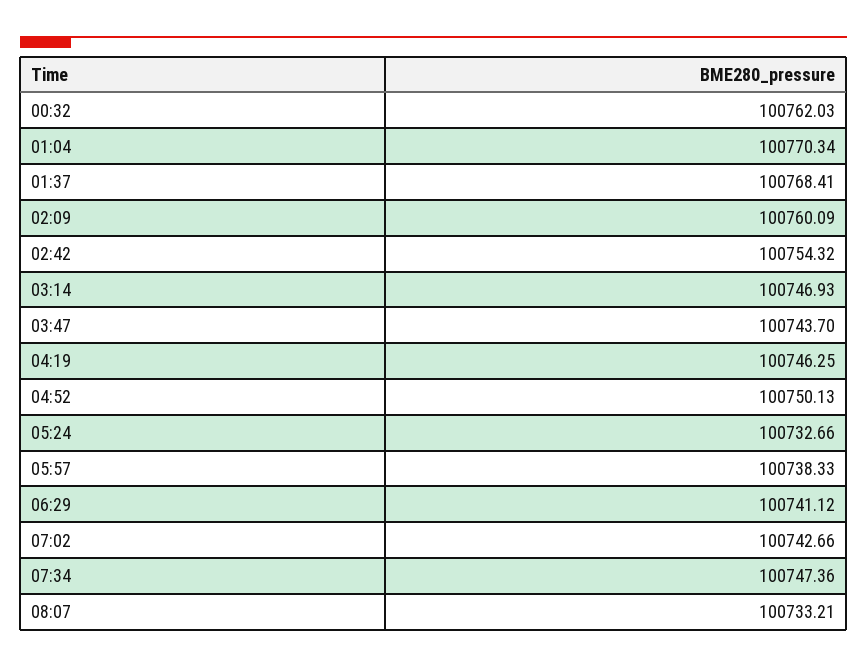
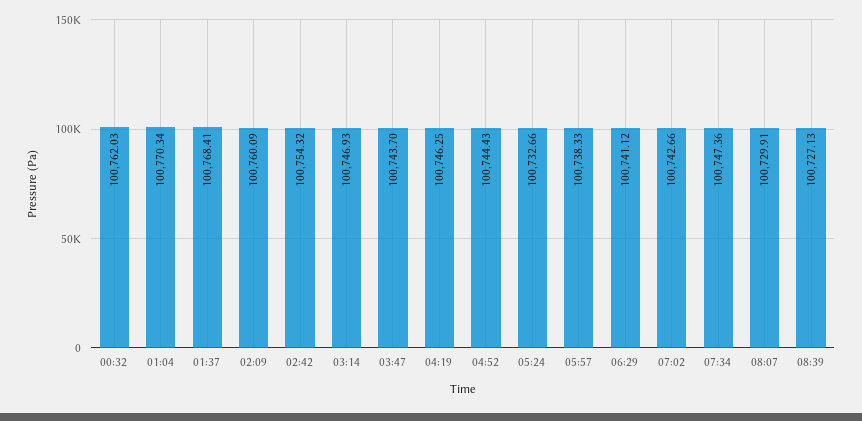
04:52: 100750.13 -> 100744.43
08:07: 100733.21 -> 100729.91
08:39: none -> 100727.13

